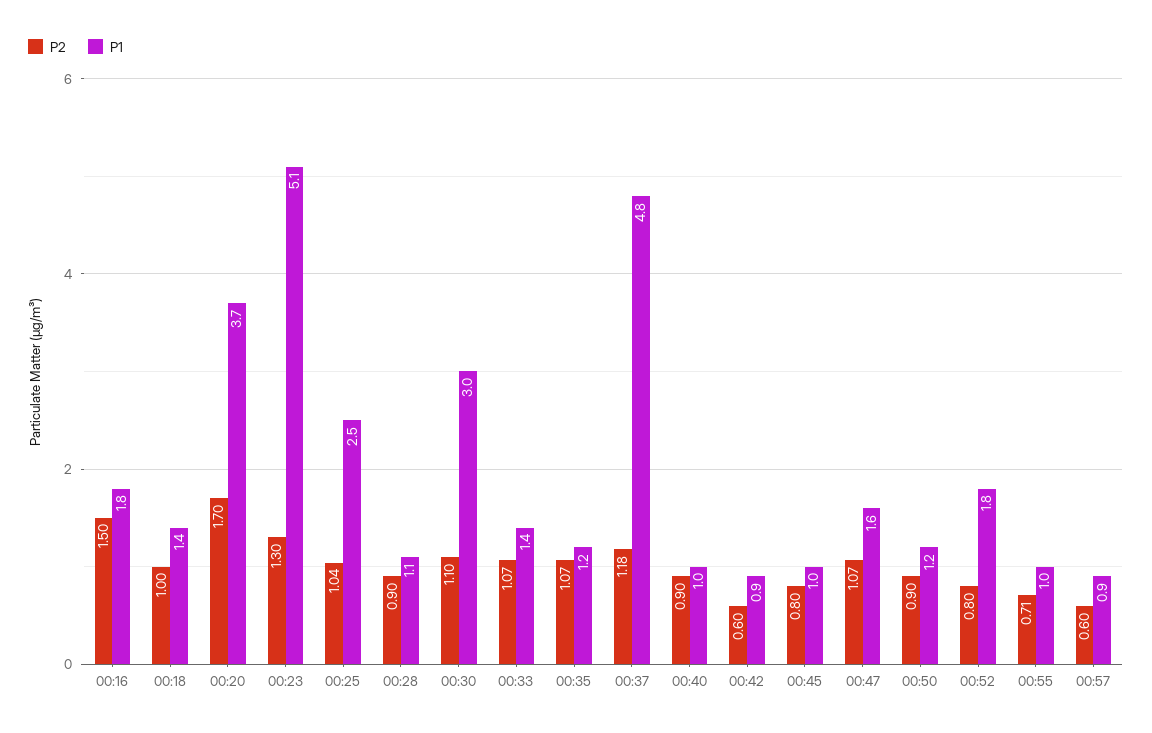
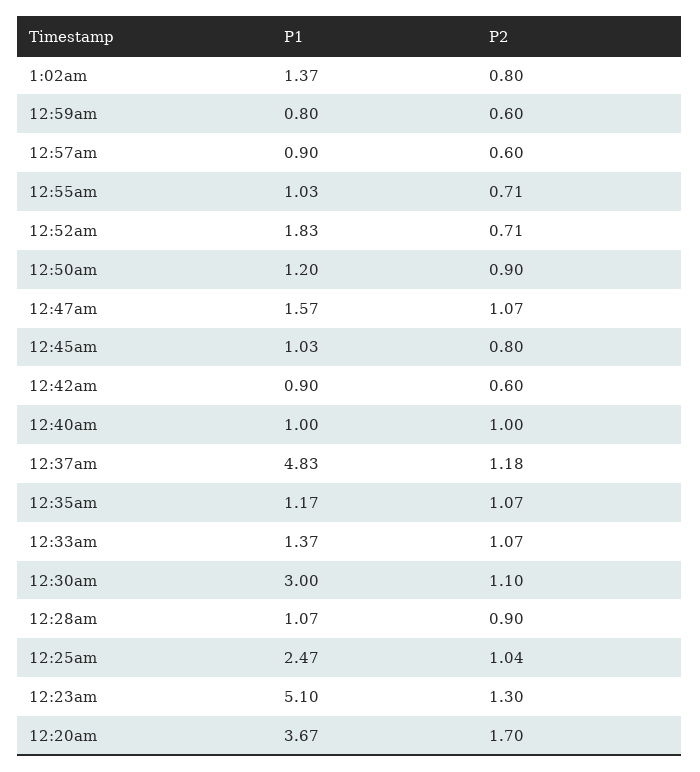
P2, 00:16: 1.5 -> none
P1, 00:16: 1.8 -> none
P2, 00:18: 1 -> none
P1, 00:18: 1.4 -> none
P2, 00:40: 0.9 -> 1
P2, 00:52: 0.8 -> 0.71
P1, 1:02am: none -> 1.37
P2, 1:02am: none -> 0.8
P1, 12:59am: none -> 0.8
P2, 12:59am: none -> 0.6

